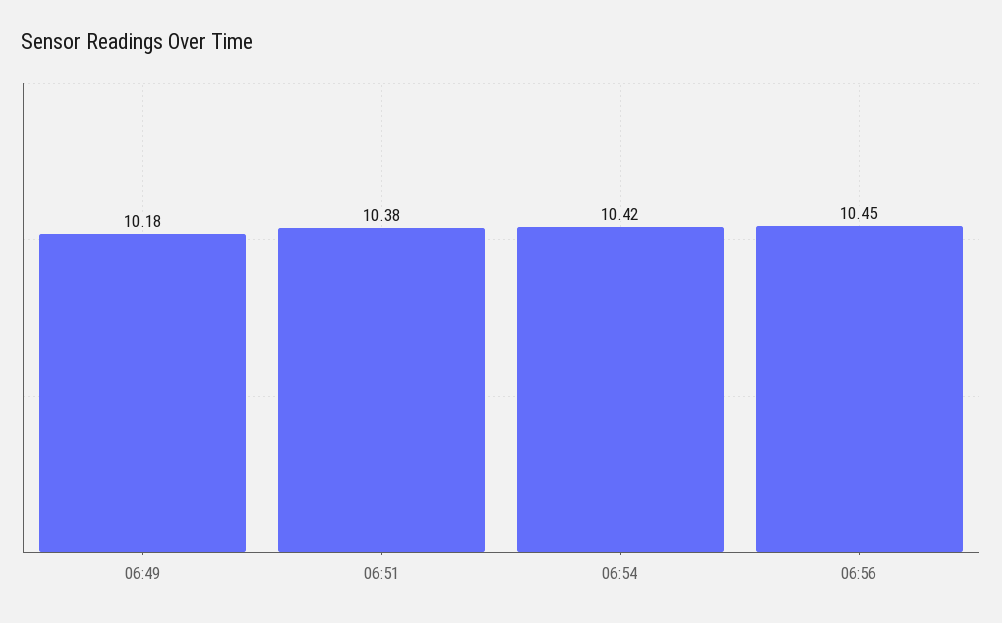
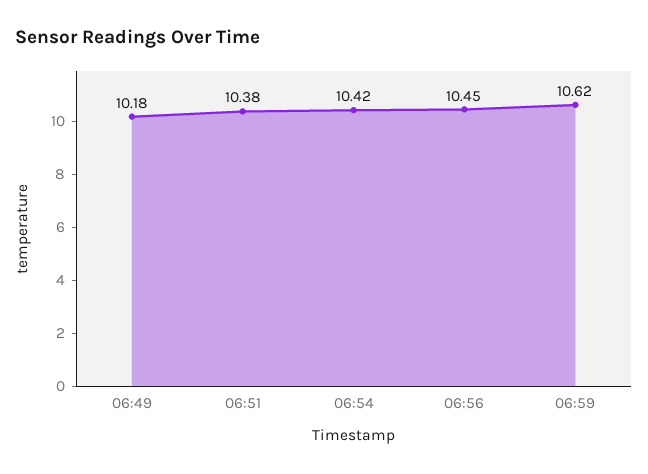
06:59: none -> 10.62

